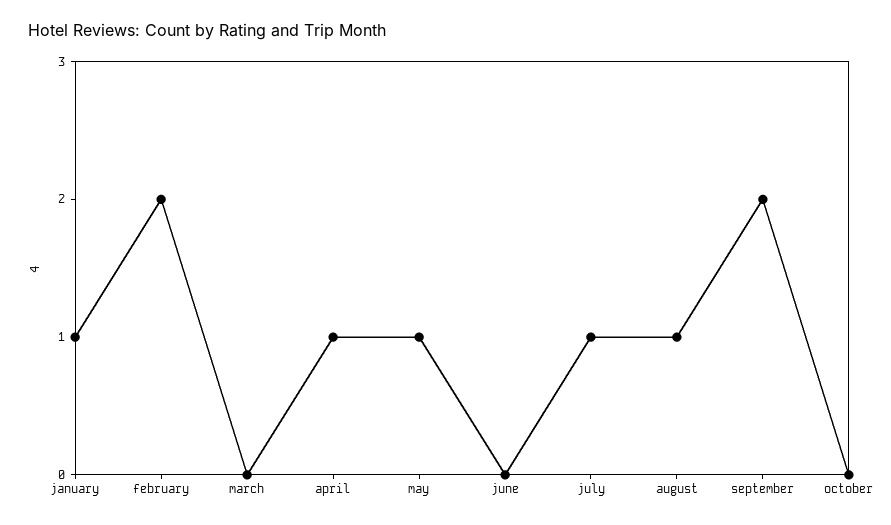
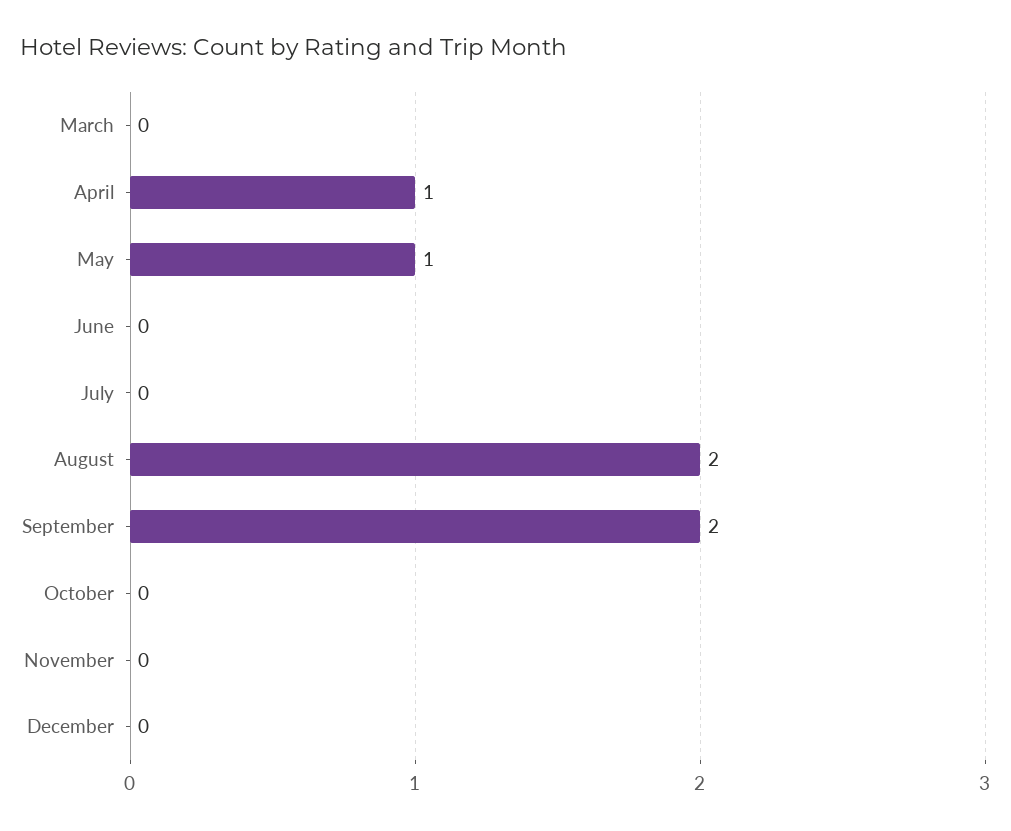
january: 1 -> none
february: 2 -> none
july: 1 -> 0
august: 1 -> 2
November: none -> 0
December: none -> 0

